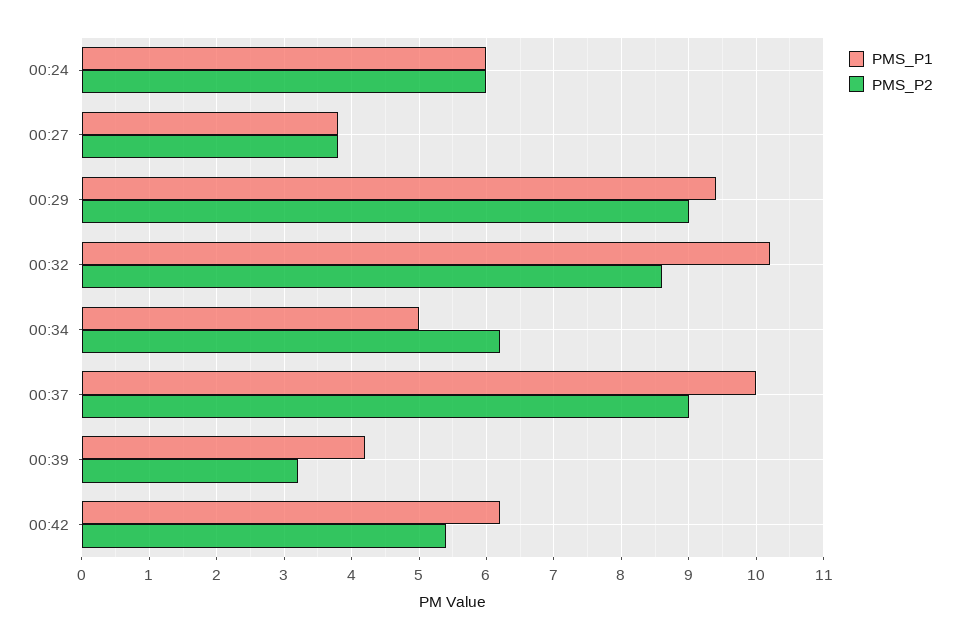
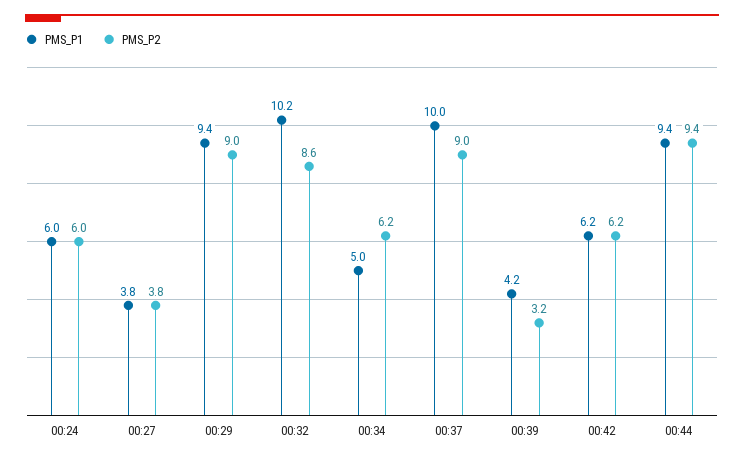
PMS_P2, 00:42: 5.4 -> 6.2
PMS_P1, 00:44: none -> 9.4
PMS_P2, 00:44: none -> 9.4

